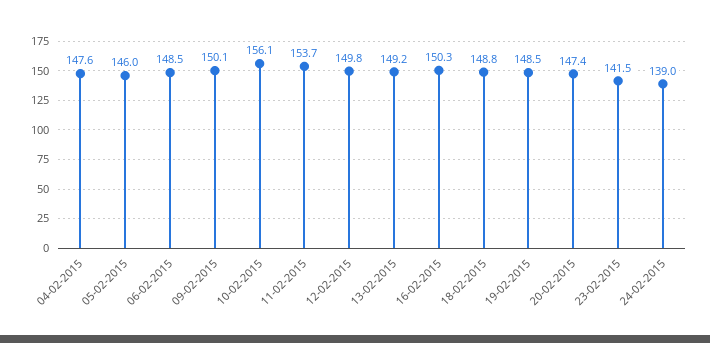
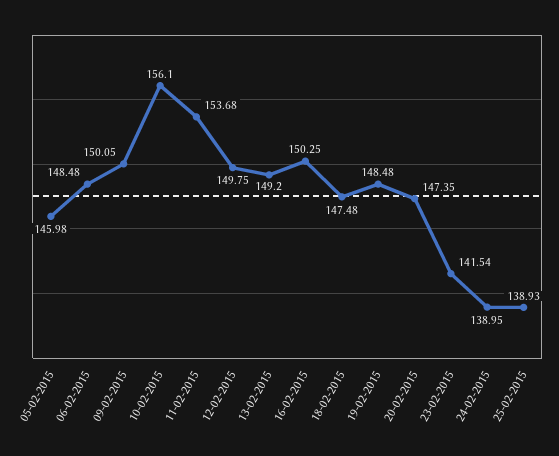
04-02-2015: 147.6 -> none
18-02-2015: 148.8 -> 147.48
25-02-2015: none -> 138.93

